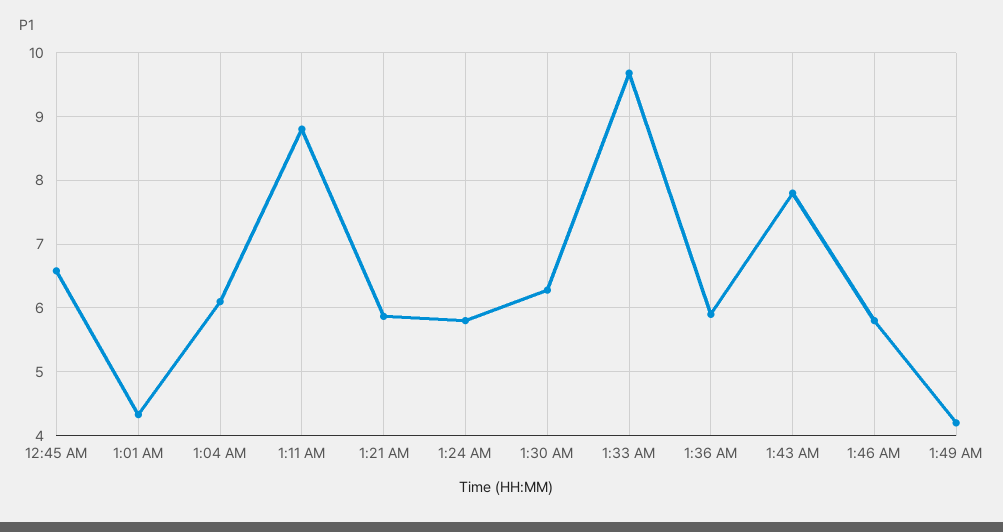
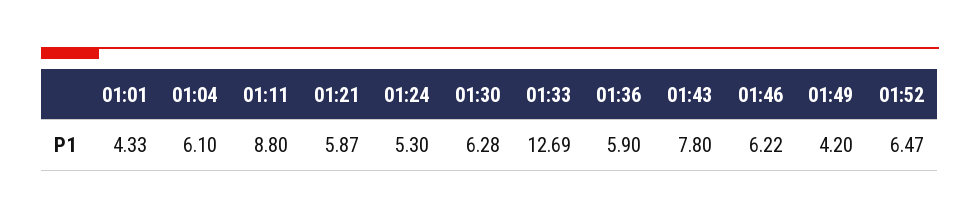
12:45 AM: 6.6 -> none
1:24 AM: 5.8 -> 5.3
1:33 AM: 9.7 -> 12.69
1:46 AM: 5.8 -> 6.22
01:52: none -> 6.47

